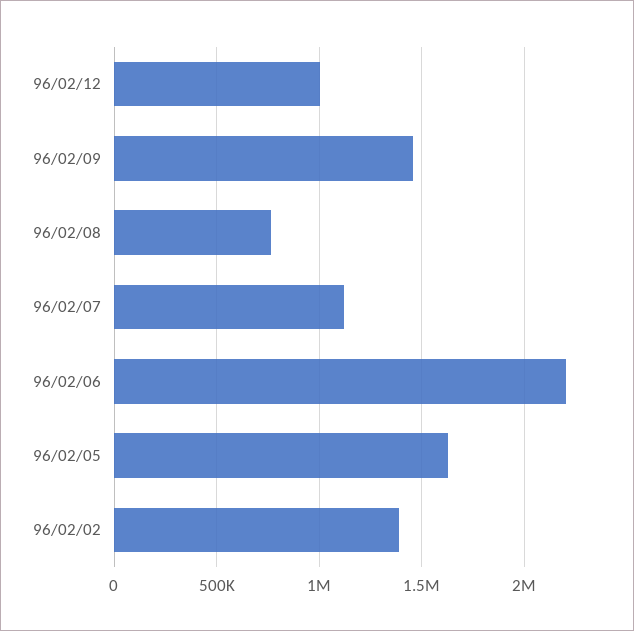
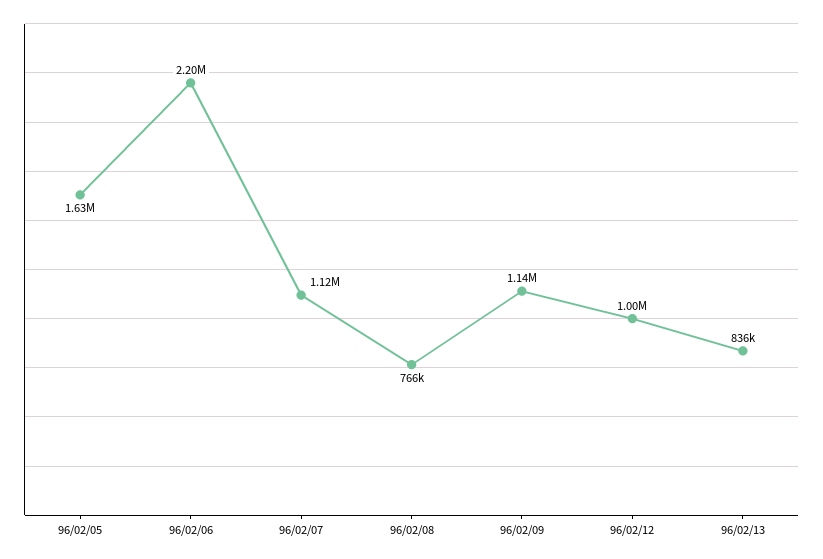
96/02/09: 1450000 -> 1140000
96/02/02: 1400000 -> none
96/02/13: none -> 836000

